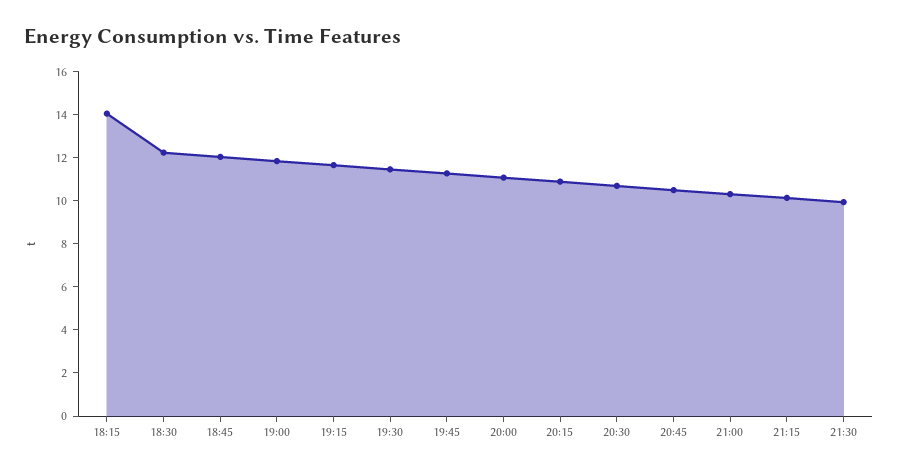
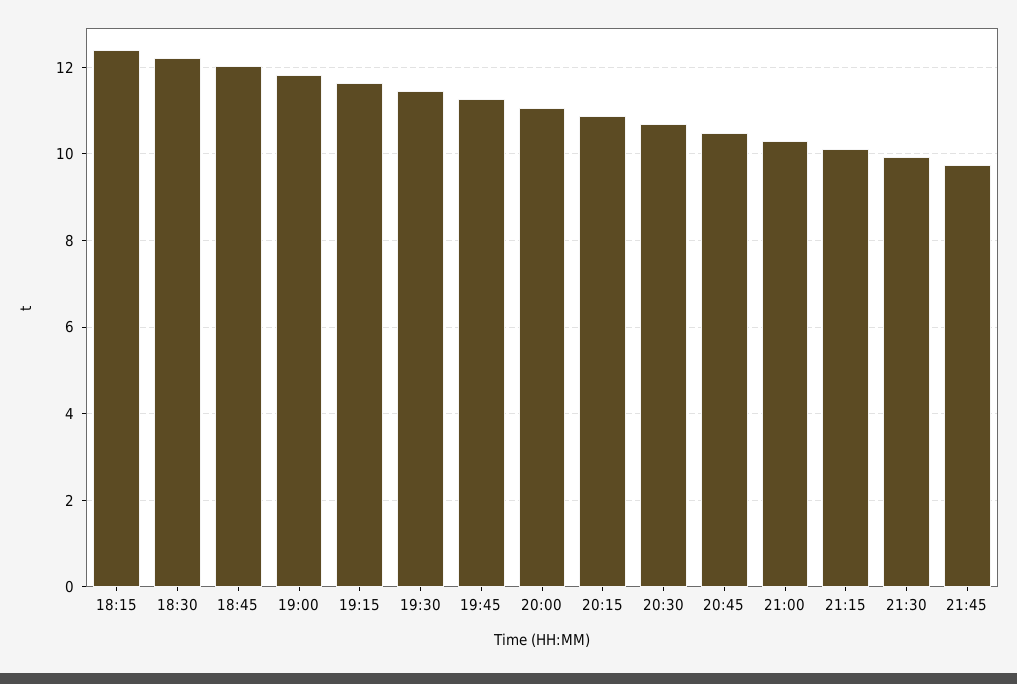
18:15: 14 -> 12.4
21:45: none -> 9.8

